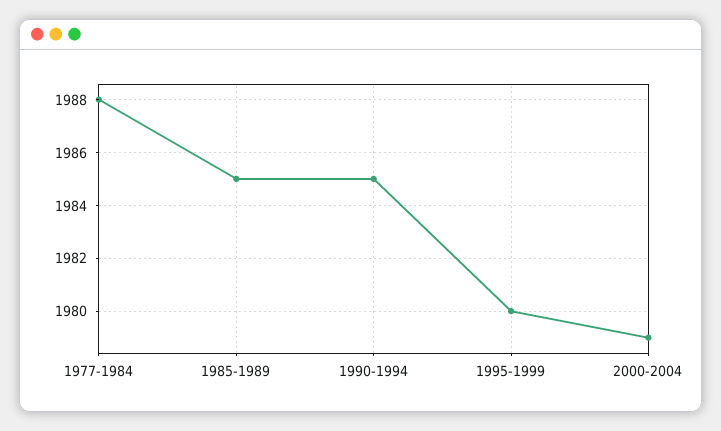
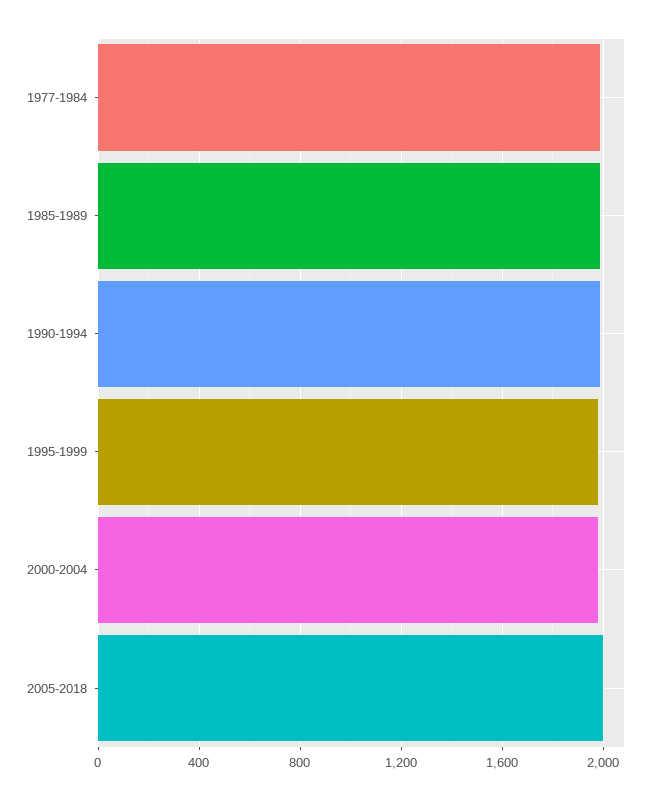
2005-2018: none -> 2000

